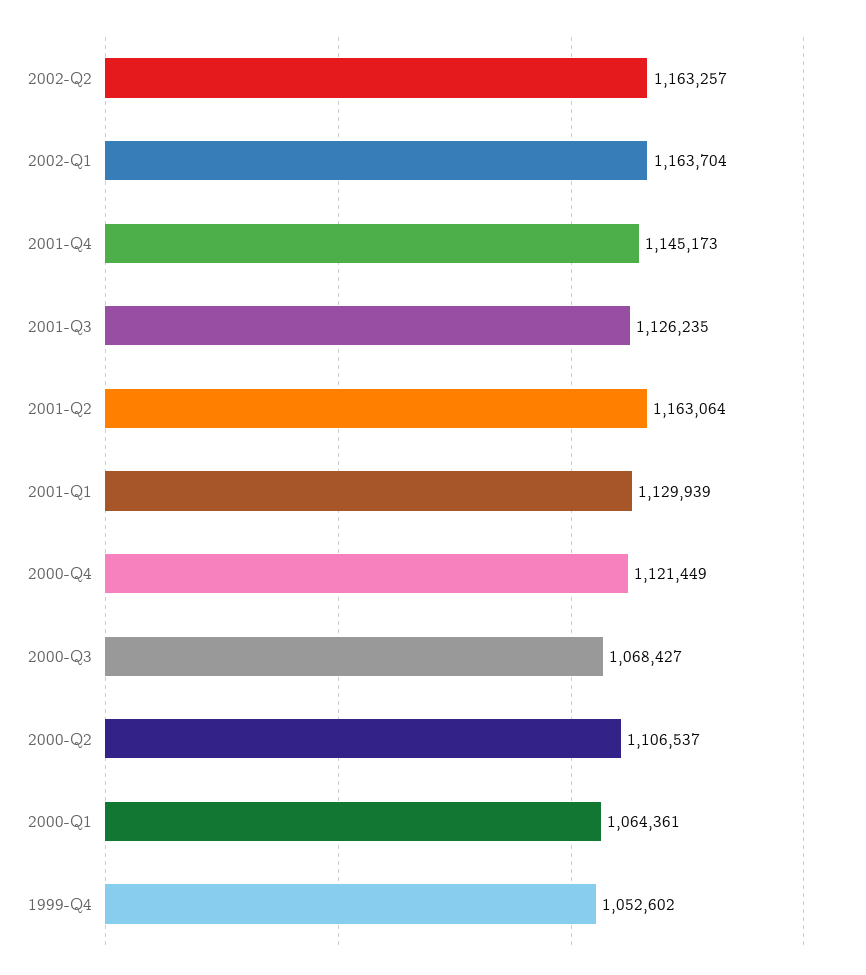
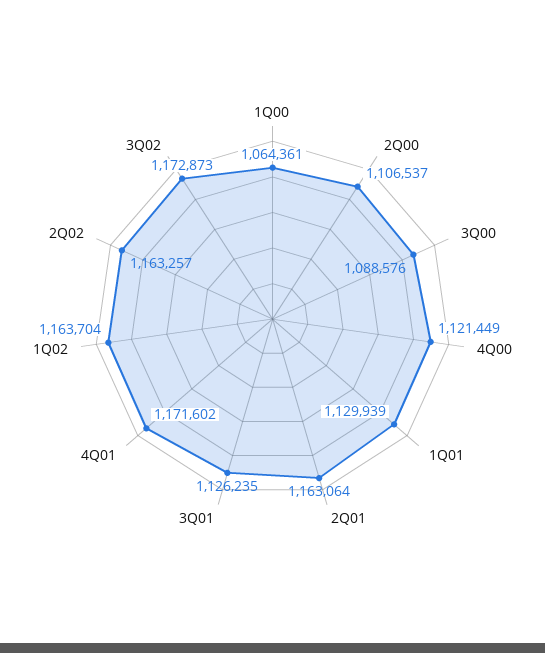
2001-Q4: 1145173 -> 1171602
2000-Q3: 1068427 -> 1088576
1999-Q4: 1052602 -> none
3Q02: none -> 1172873

